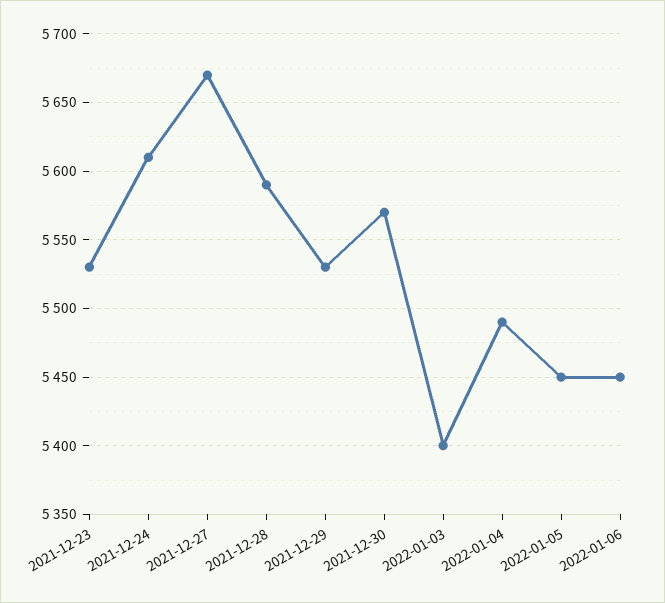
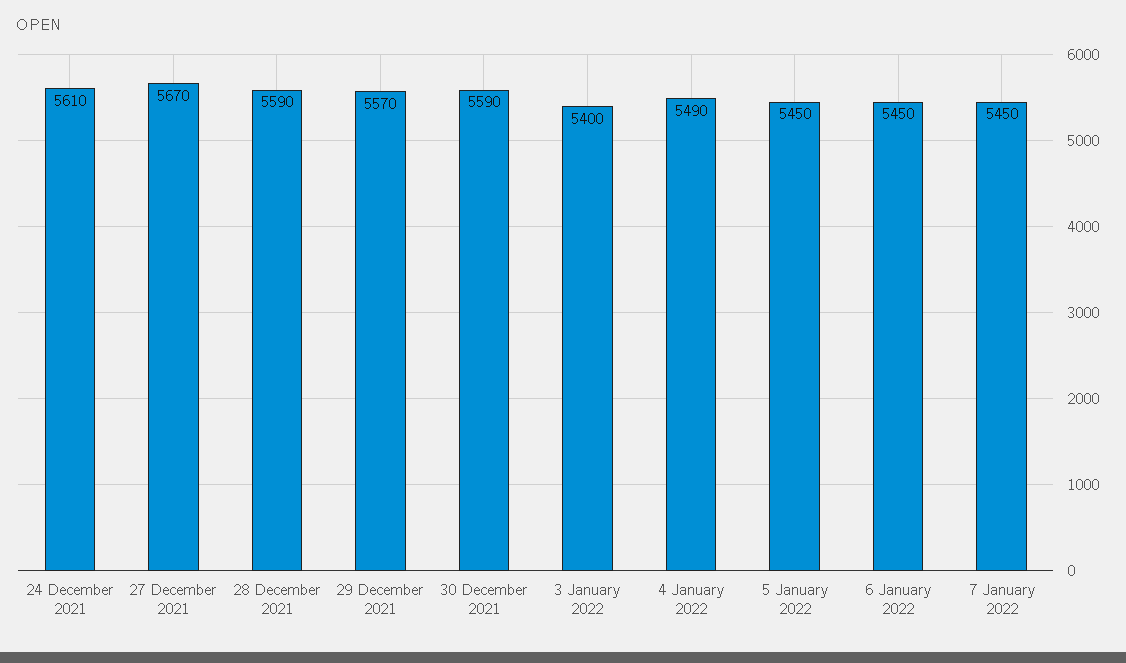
2021-12-23: 5530 -> none
2021-12-29: 5530 -> 5570
2021-12-30: 5570 -> 5590
7 January 2022: none -> 5450

